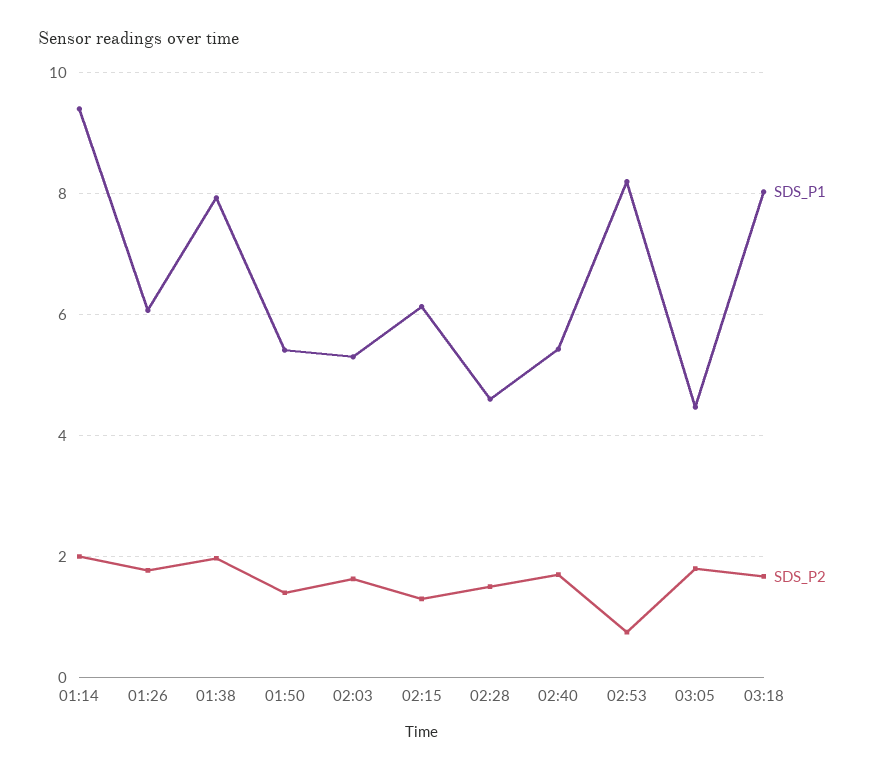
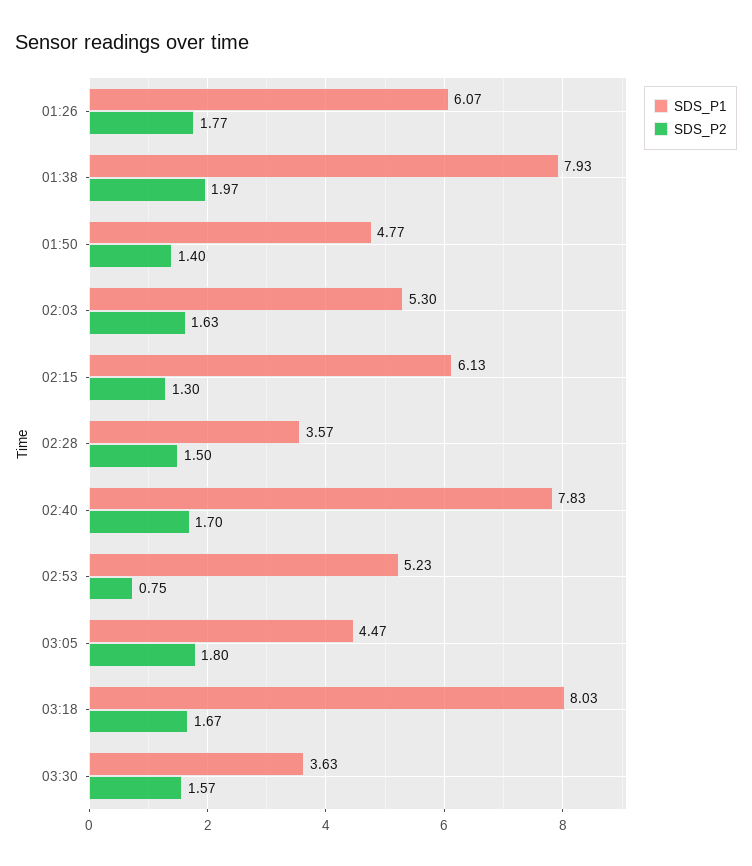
SDS_P1, 01:14: 9.4 -> none
SDS_P2, 01:14: 2 -> none
SDS_P1, 01:50: 5.4 -> 4.77
SDS_P1, 02:28: 4.6 -> 3.57
SDS_P1, 02:40: 5.4 -> 7.83
SDS_P1, 02:53: 8.2 -> 5.23
SDS_P1, 03:30: none -> 3.63
SDS_P2, 03:30: none -> 1.57

